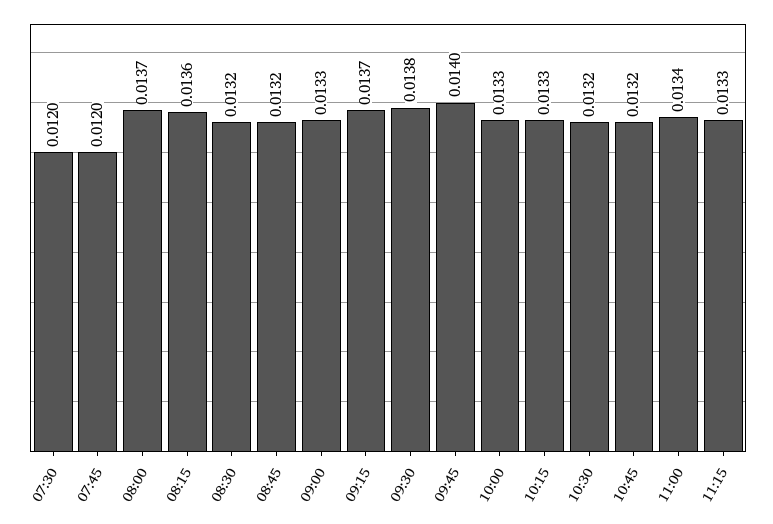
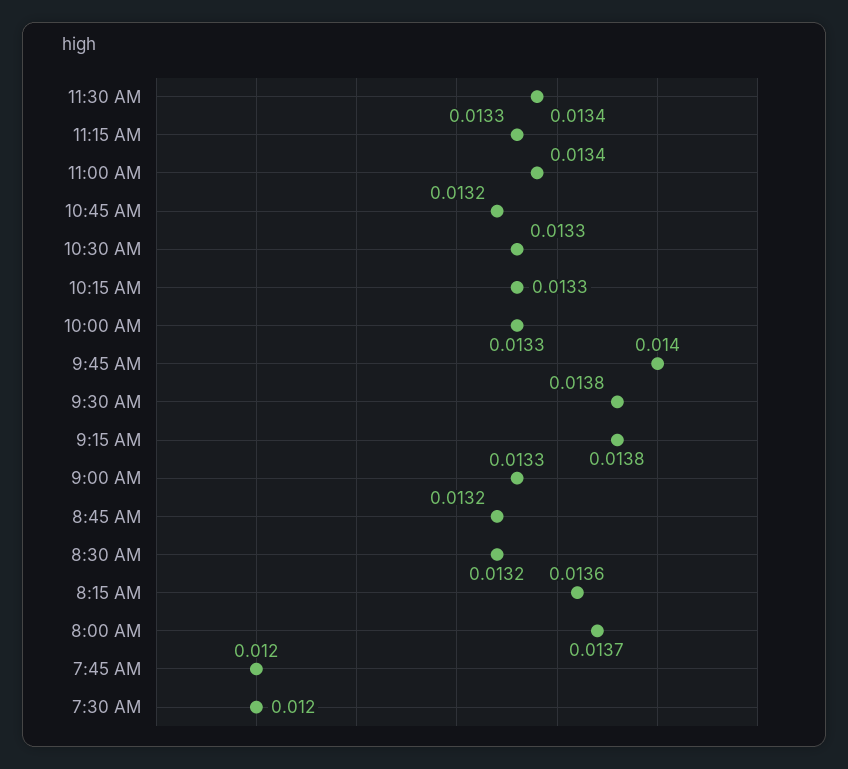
09:15: 0.0137 -> 0.0138
10:30: 0.0132 -> 0.0133
11:30 AM: none -> 0.0134

